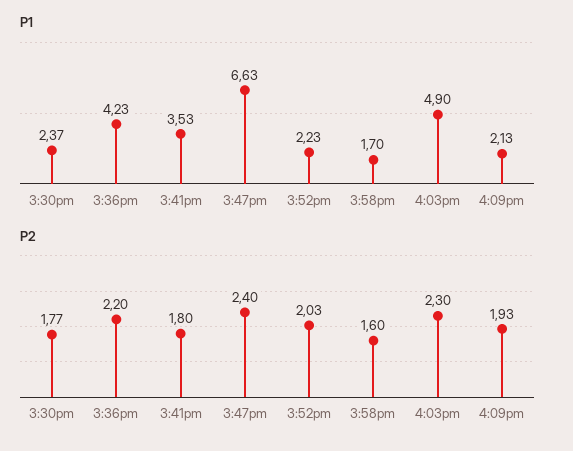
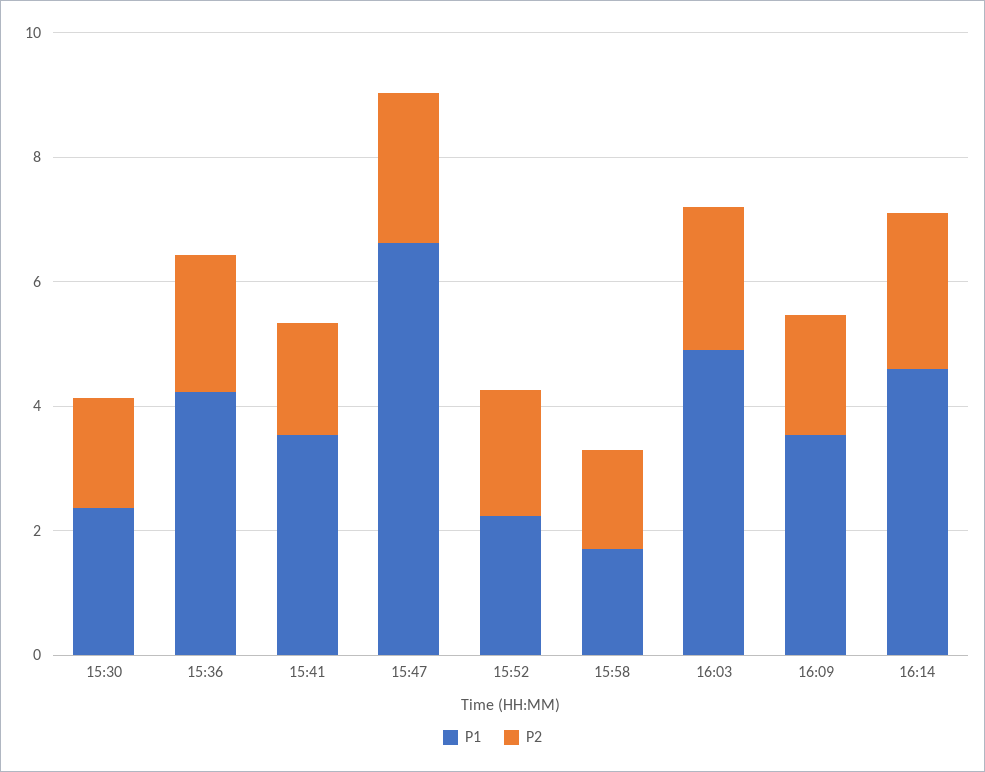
P1, 4:09pm: 2.13 -> 3.5
P1, 16:14: none -> 4.5
P2, 16:14: none -> 2.5

